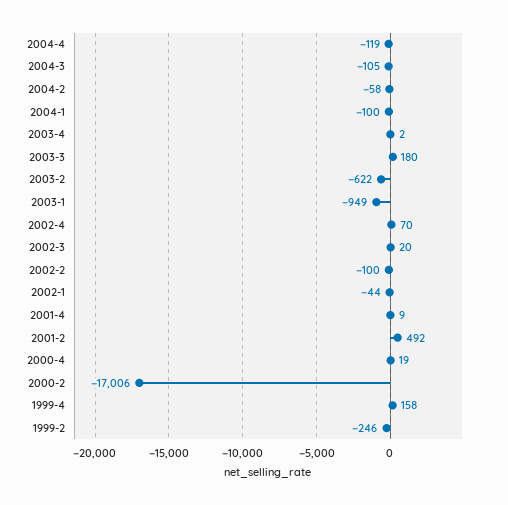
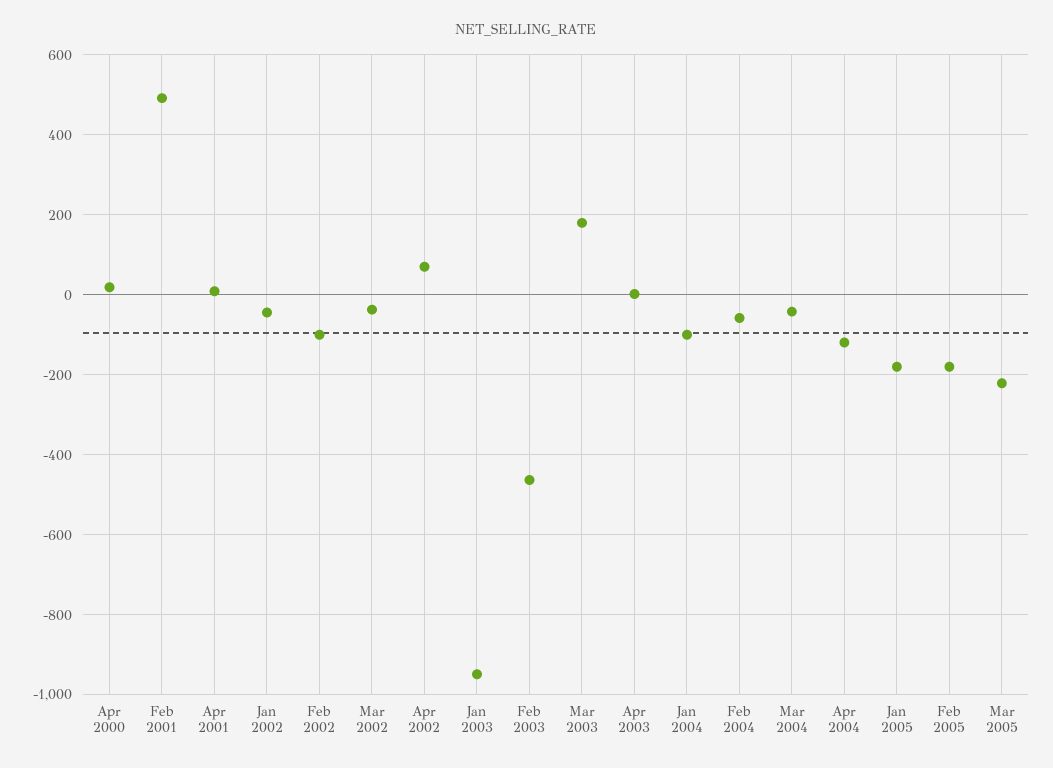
2004-3: -105 -> -40
2003-2: -622 -> -460
2002-3: 20 -> -40
2000-2: -17006 -> none
1999-4: 158 -> none
1999-2: -246 -> none
Jan 2005: none -> -180
Feb 2005: none -> -180
Mar 2005: none -> -220

